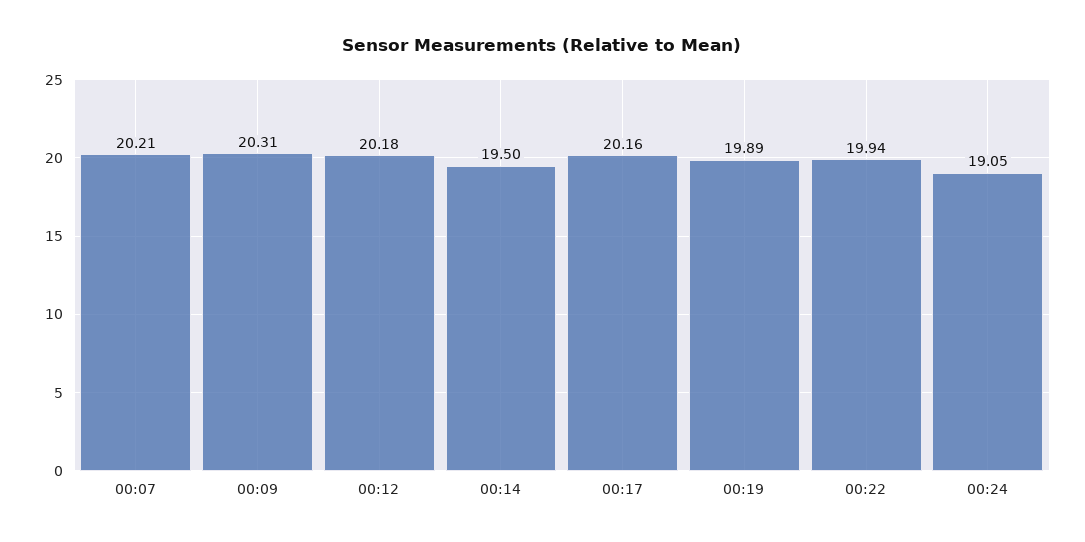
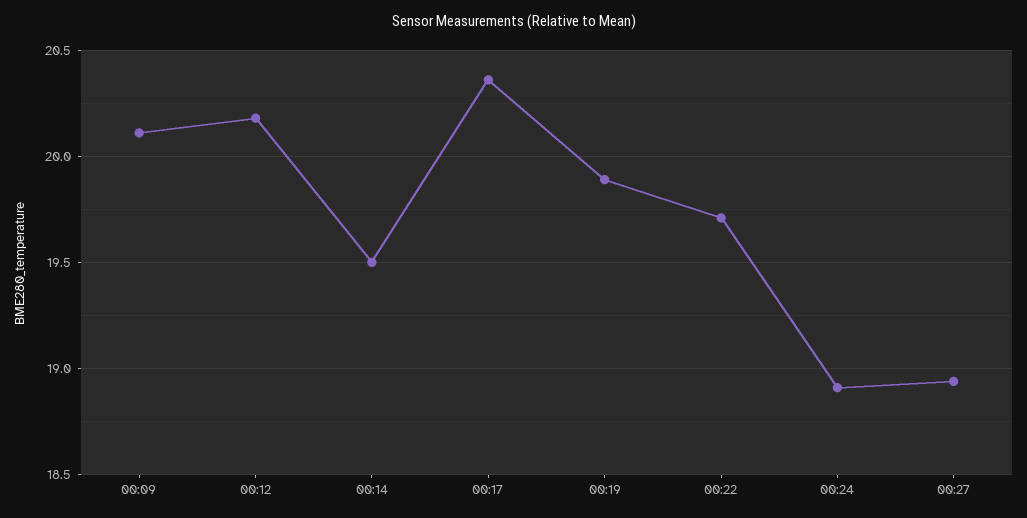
00:07: 20.21 -> none
00:09: 20.31 -> 20.1
00:17: 20.16 -> 20.35
00:22: 19.94 -> 19.7
00:24: 19.05 -> 18.9
00:27: none -> 18.95

